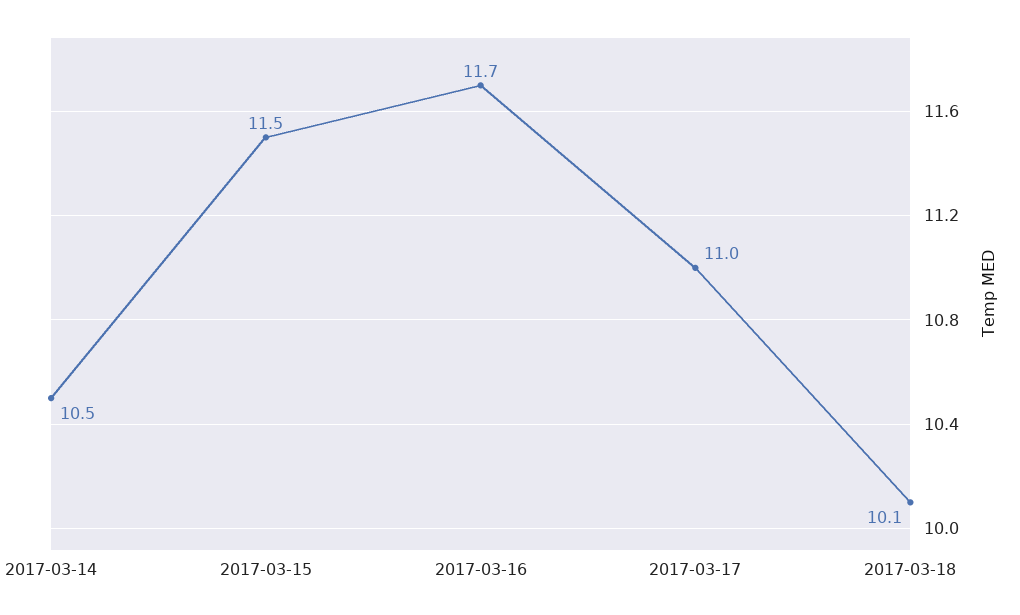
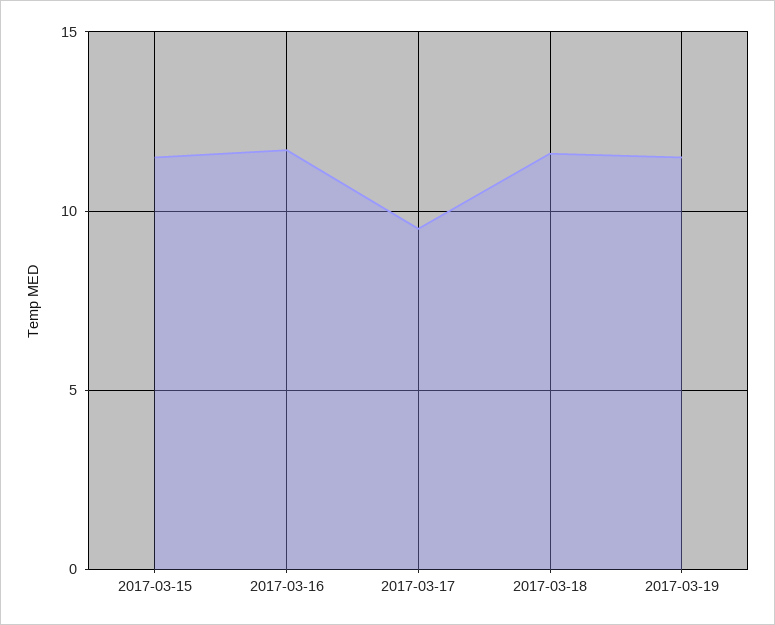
2017-03-14: 10.5 -> none
2017-03-17: 11 -> 9.5
2017-03-18: 10.1 -> 11.5
2017-03-19: none -> 11.5

